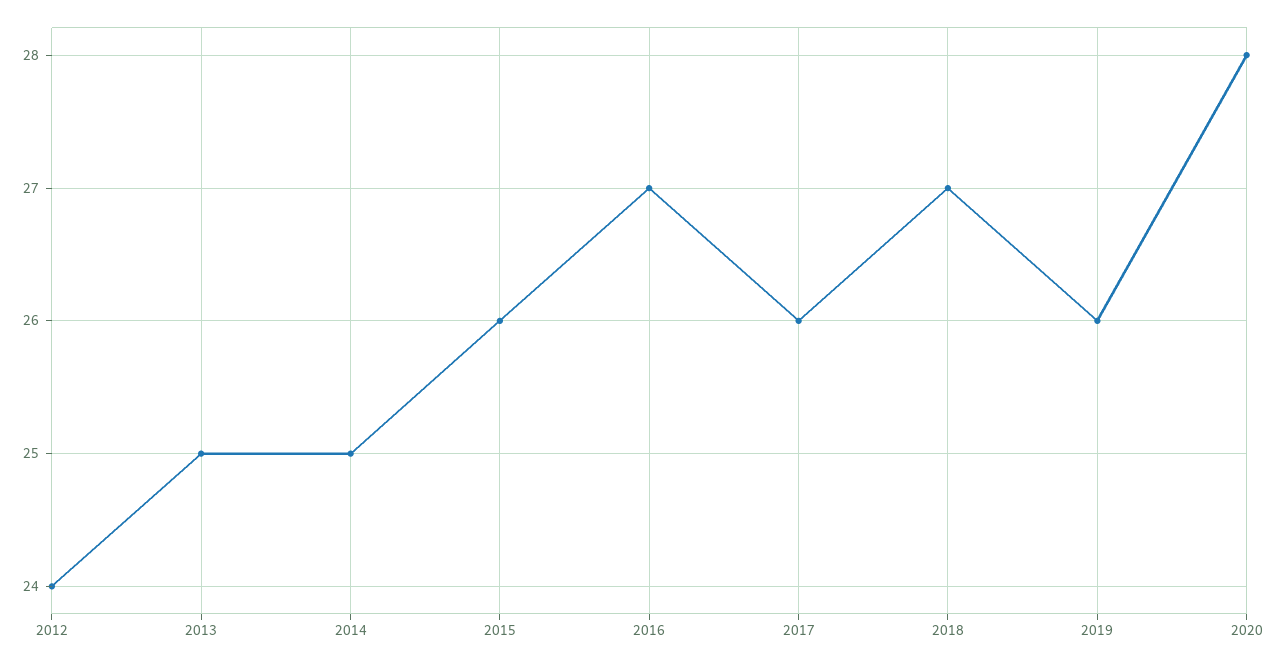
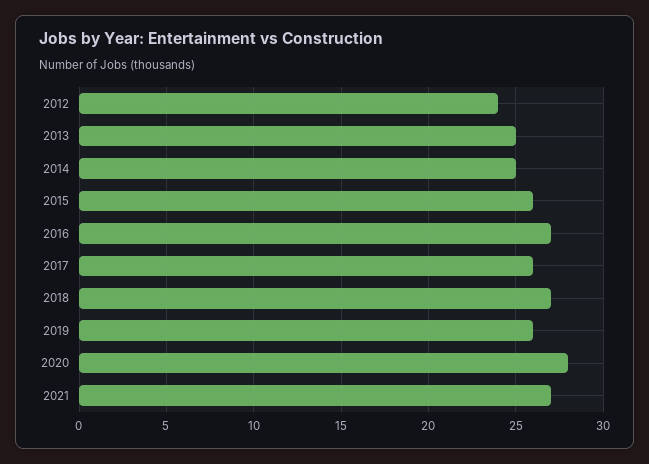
2021: none -> 27

